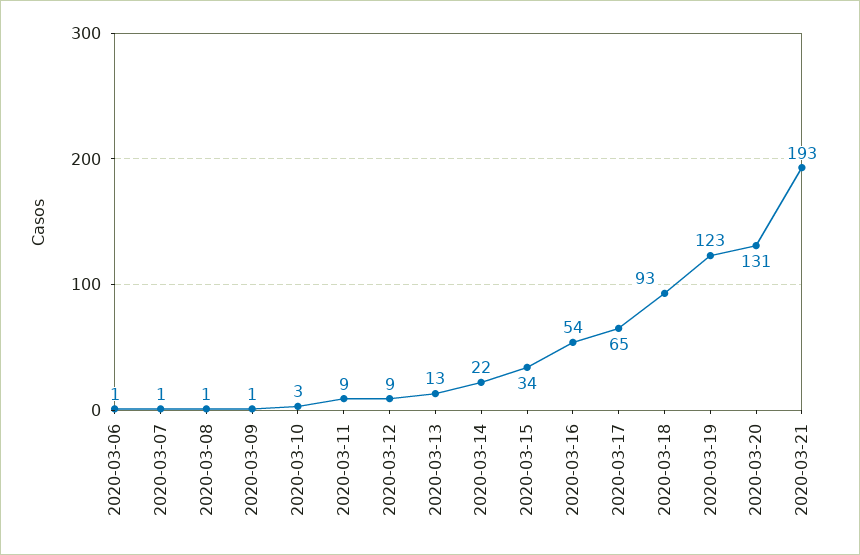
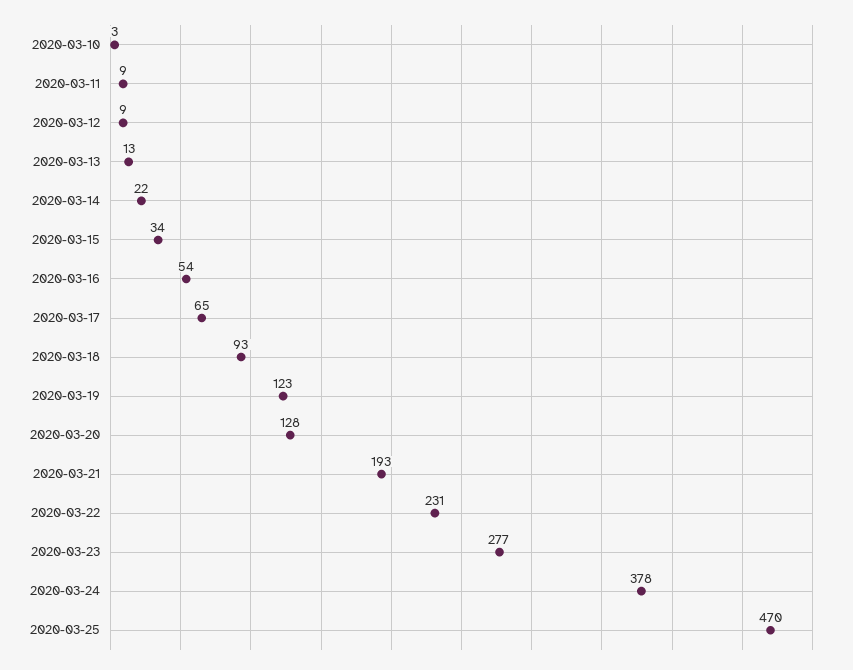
2020-03-06: 1 -> none
2020-03-07: 1 -> none
2020-03-08: 1 -> none
2020-03-09: 1 -> none
2020-03-20: 131 -> 128
2020-03-22: none -> 231
2020-03-23: none -> 277
2020-03-24: none -> 378
2020-03-25: none -> 470

